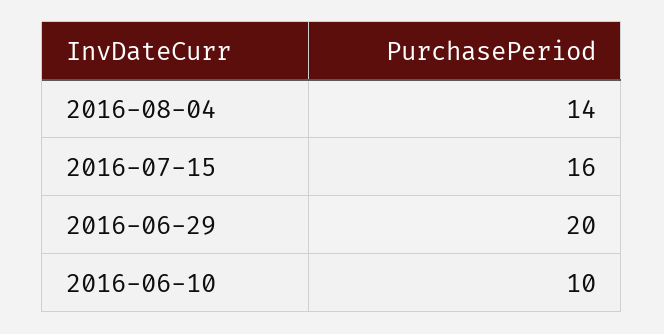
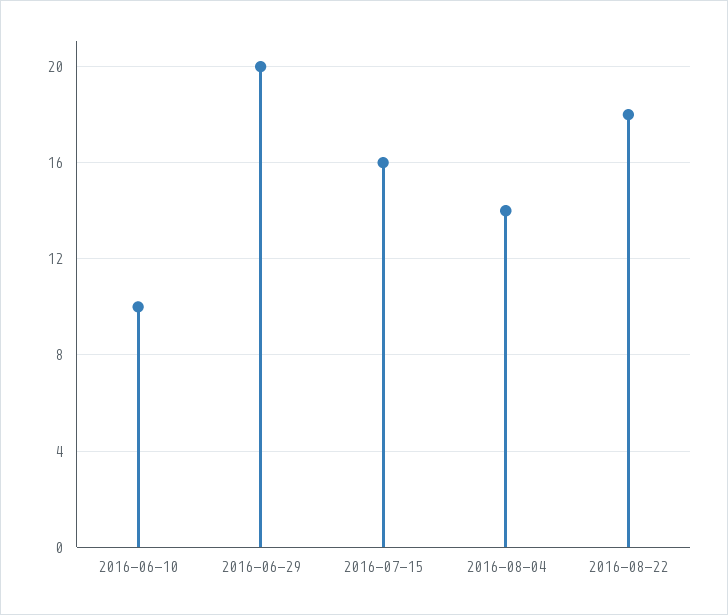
2016-08-22: none -> 18

